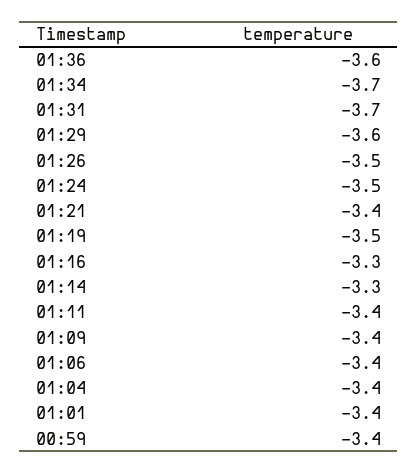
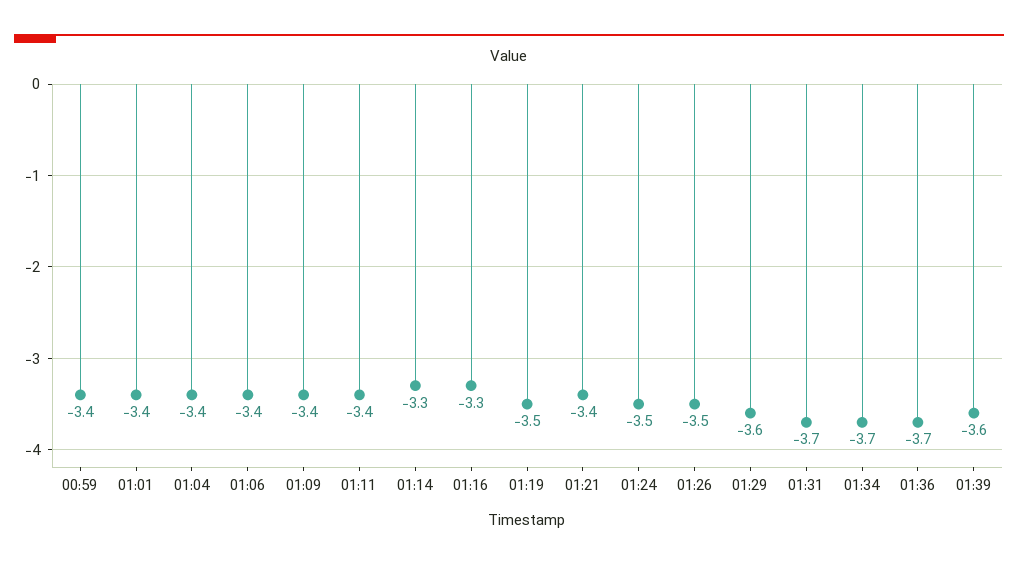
01:36: -3.6 -> -3.7
01:39: none -> -3.6

